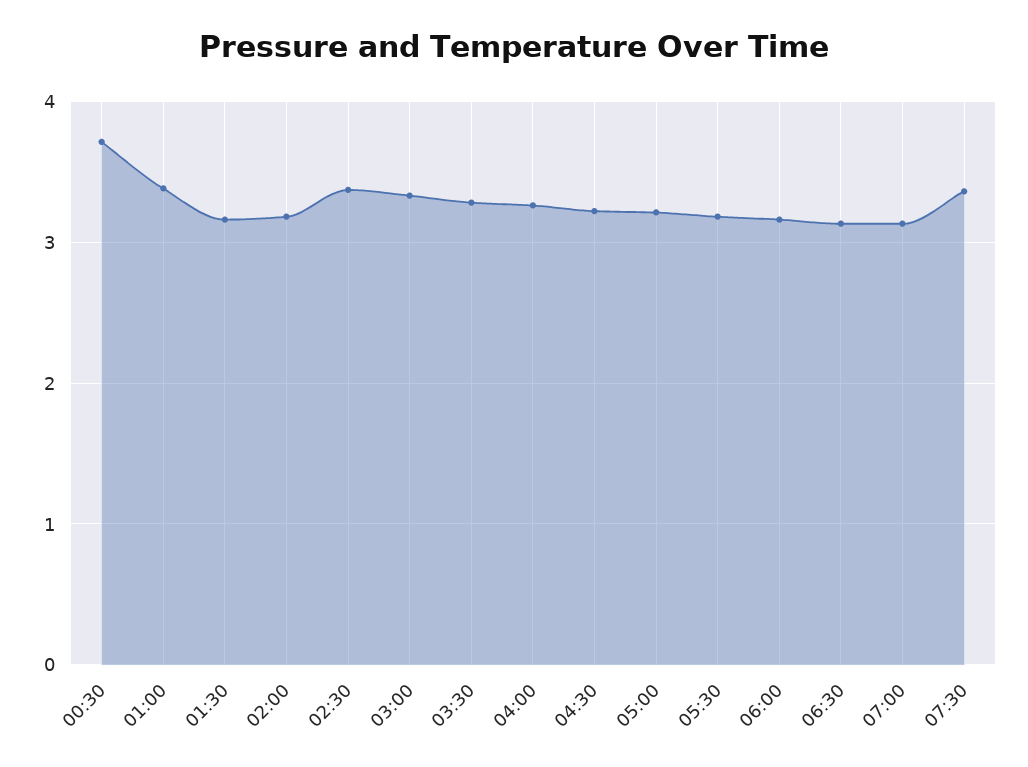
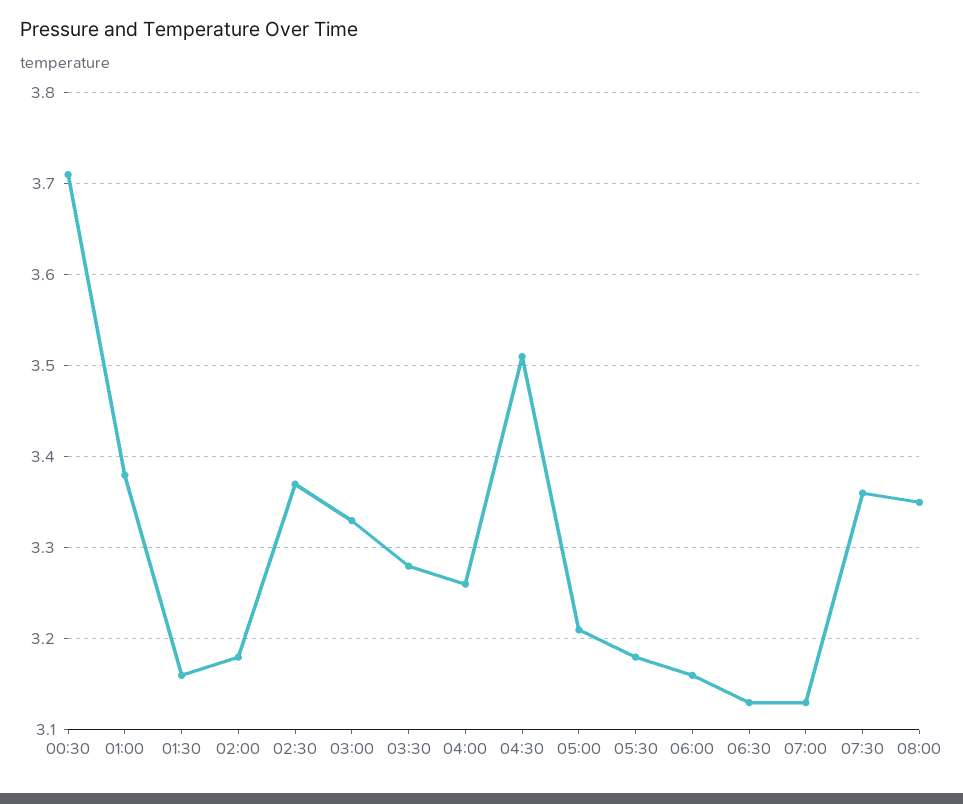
04:30: 3.2 -> 3.51
08:00: none -> 3.35

